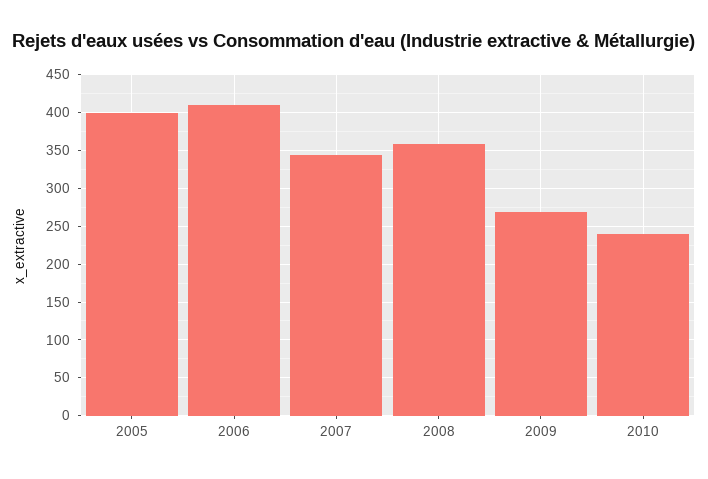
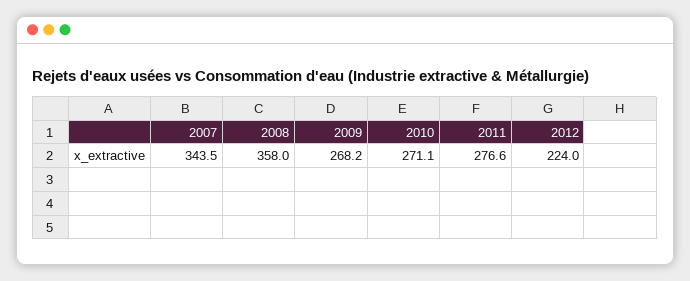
2005: 400 -> none
2006: 410 -> none
2010: 240 -> 271.1
2011: none -> 276.6
2012: none -> 224

